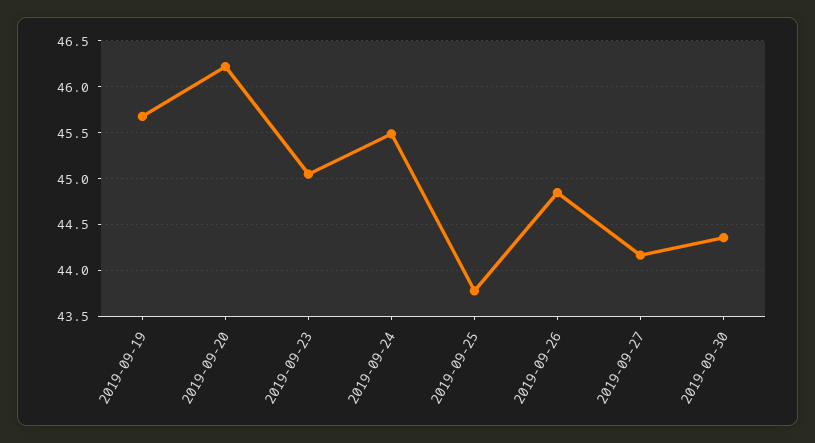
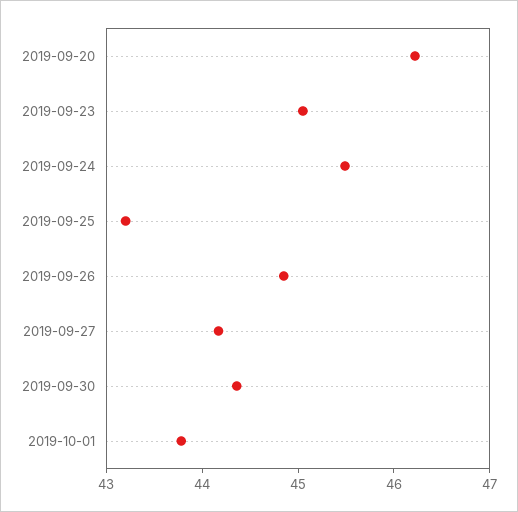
2019-09-19: 45.7 -> none
2019-09-25: 43.8 -> 43.2
2019-10-01: none -> 43.8

